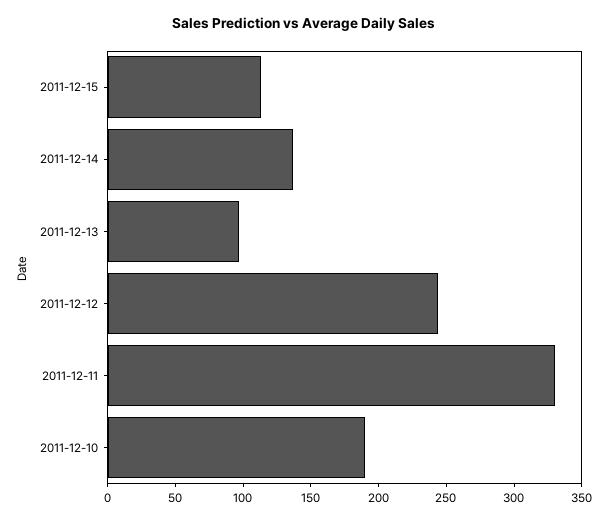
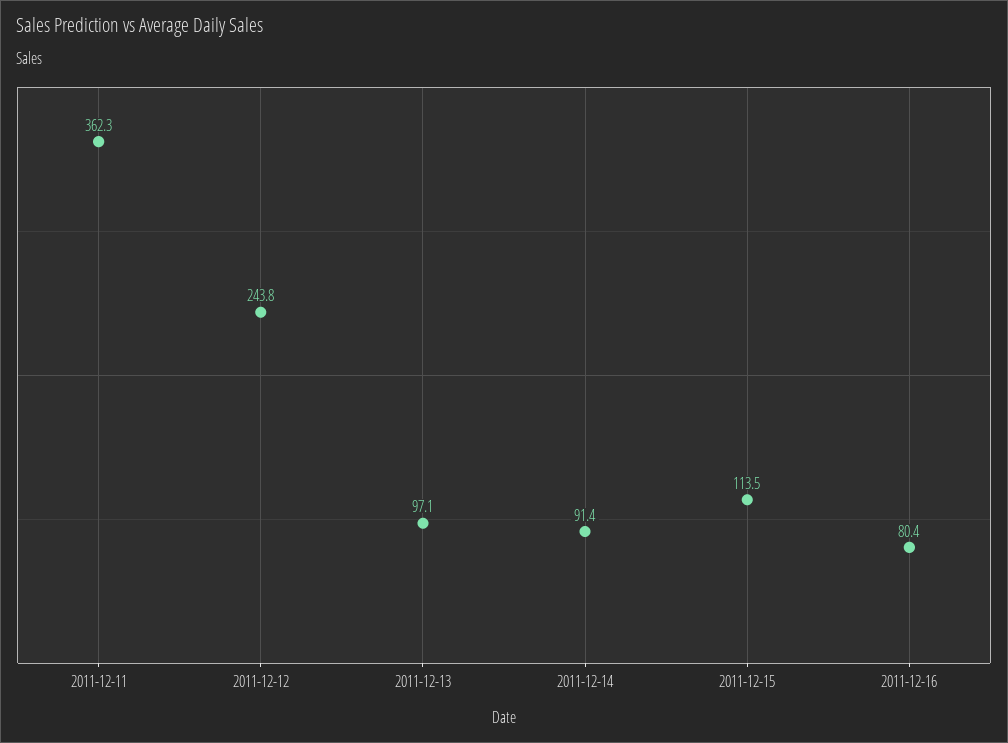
2011-12-14: 140 -> 91.4
2011-12-11: 330 -> 362.3
2011-12-10: 190 -> none
2011-12-16: none -> 80.4

